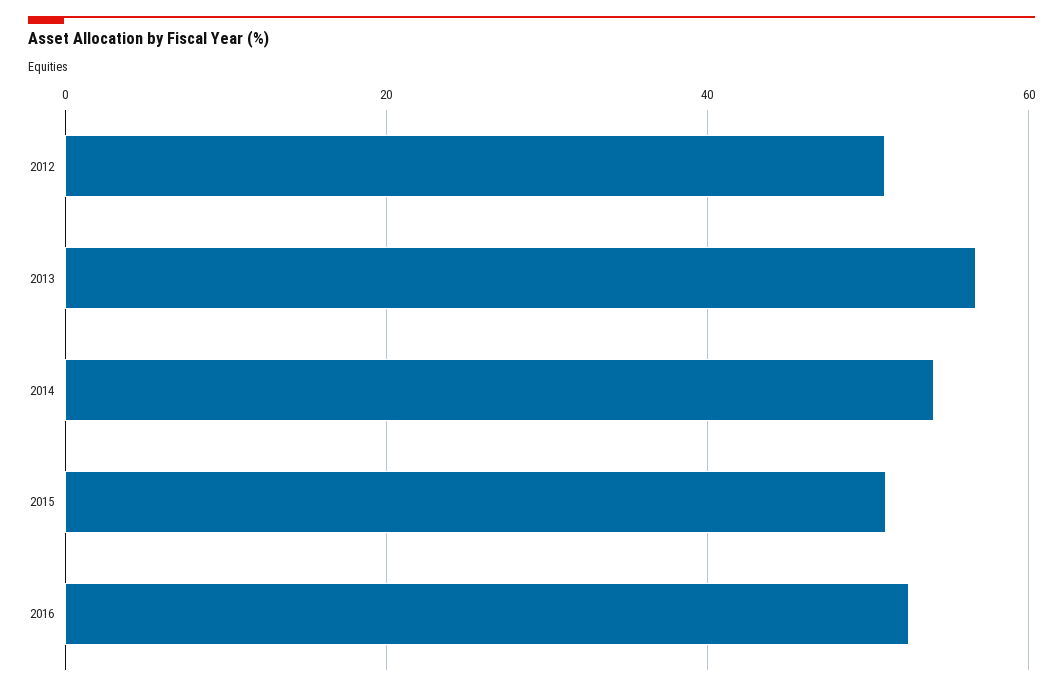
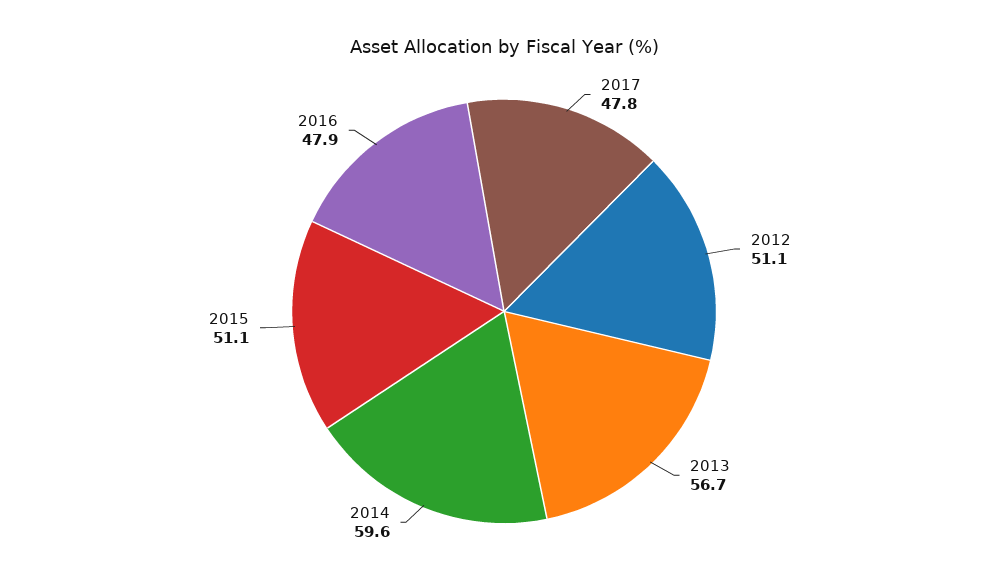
2014: 54 -> 59.6
2016: 52 -> 47.9
2017: none -> 47.8

